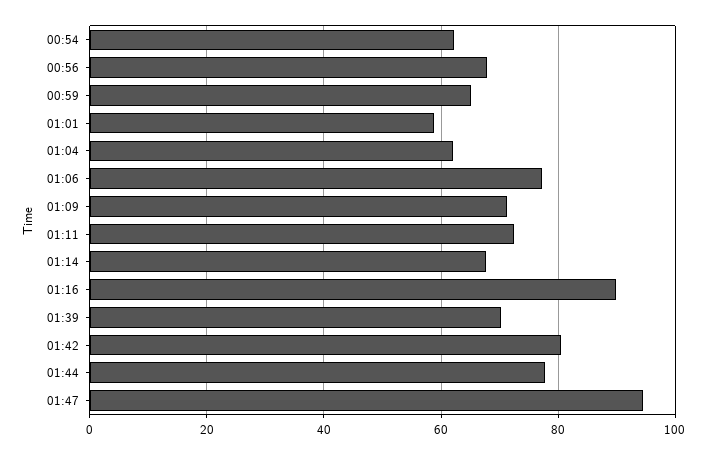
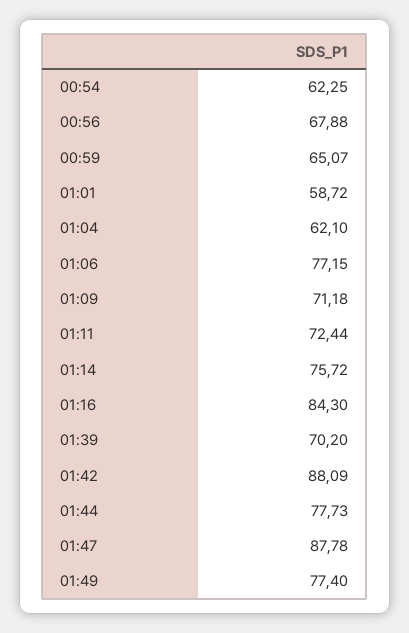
01:14: 68 -> 75.72
01:16: 90 -> 84.3
01:42: 80 -> 88.09
01:47: 94 -> 87.78
01:49: none -> 77.4

